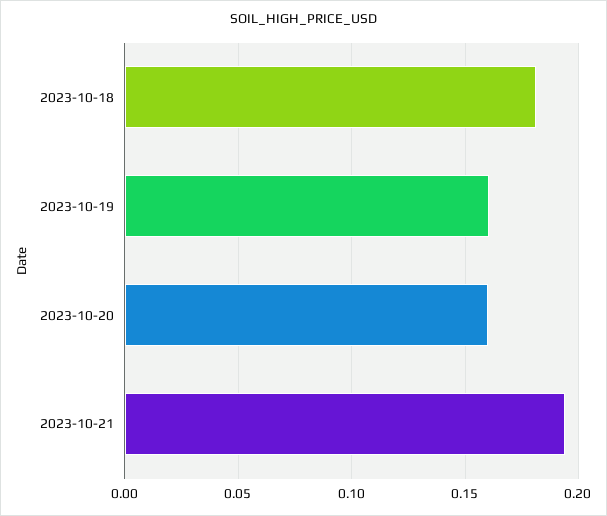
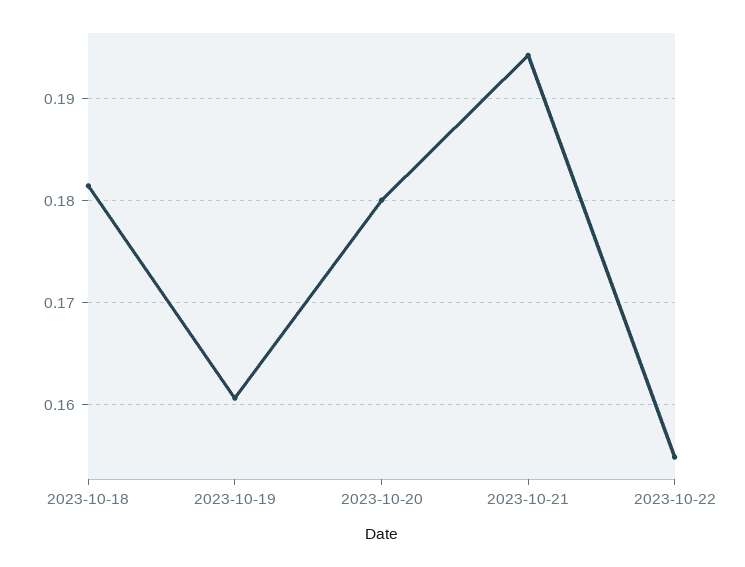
2023-10-20: 0.16 -> 0.18
2023-10-22: none -> 0.155

